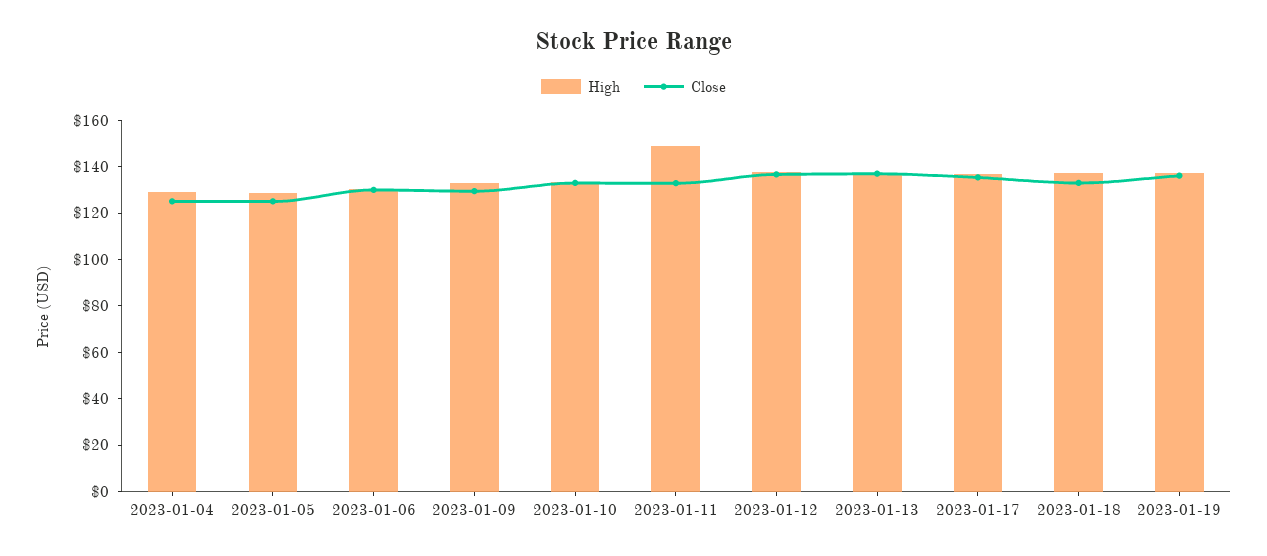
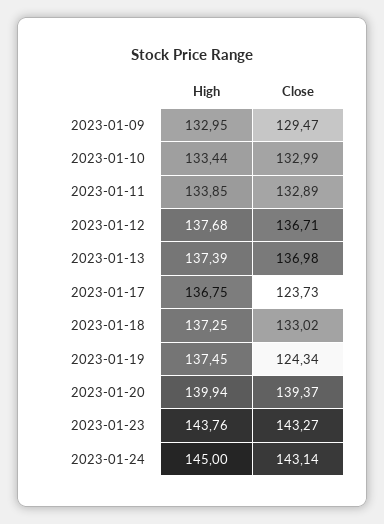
High, 2023-01-04: 130 -> none
Close, 2023-01-04: 125 -> none
High, 2023-01-05: 130 -> none
Close, 2023-01-05: 125 -> none
High, 2023-01-06: 130 -> none
Close, 2023-01-06: 130 -> none
High, 2023-01-11: 150 -> 133.85
Close, 2023-01-17: 135 -> 123.73
Close, 2023-01-19: 135 -> 124.34
High, 2023-01-20: none -> 139.94
Close, 2023-01-20: none -> 139.37
High, 2023-01-23: none -> 143.76
Close, 2023-01-23: none -> 143.27
High, 2023-01-24: none -> 145
Close, 2023-01-24: none -> 143.14

